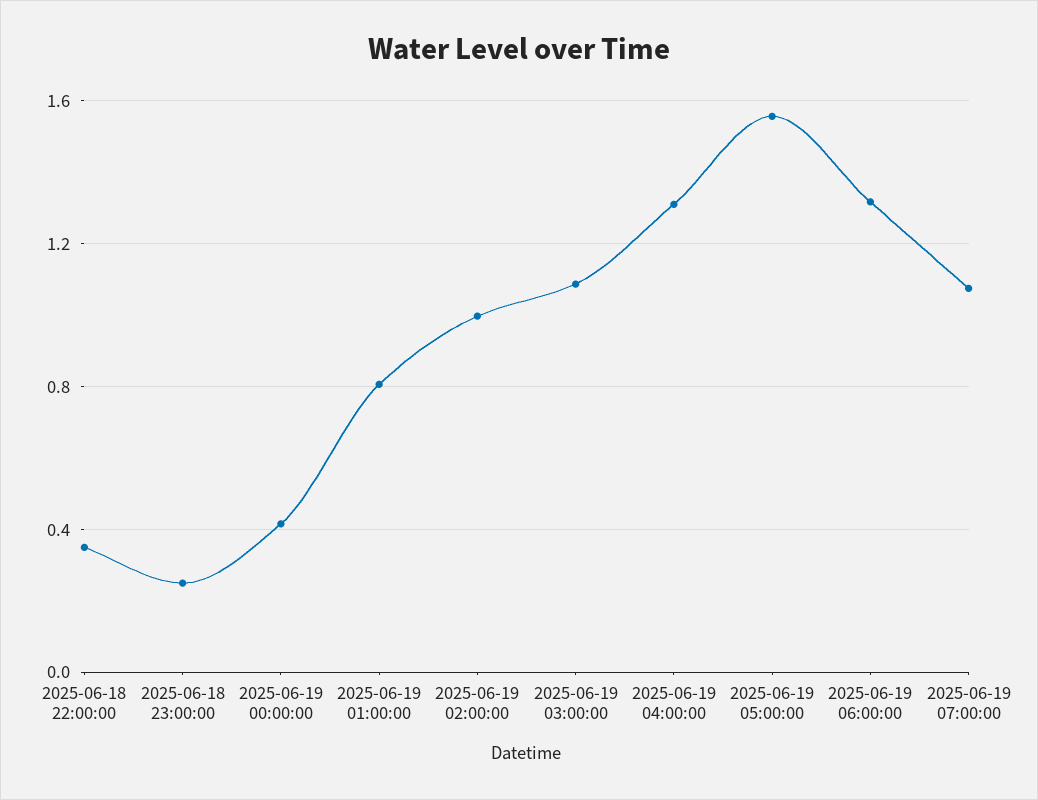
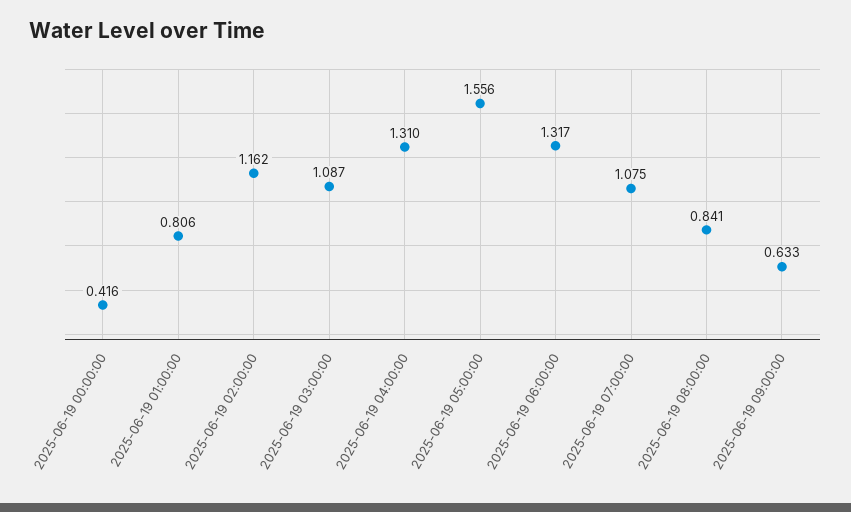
2025-06-18 22:00:00: 0.35 -> none
2025-06-18 23:00:00: 0.25 -> none
2025-06-19 02:00:00: 1 -> 1.162
2025-06-19 08:00:00: none -> 0.841
2025-06-19 09:00:00: none -> 0.633

